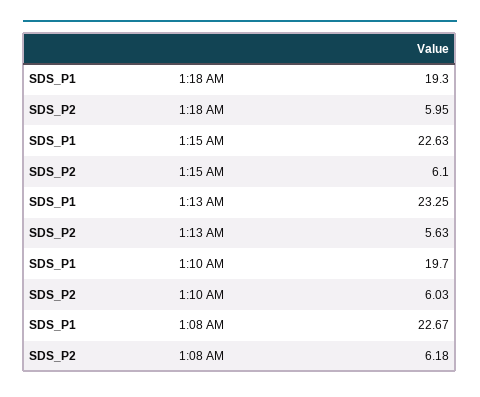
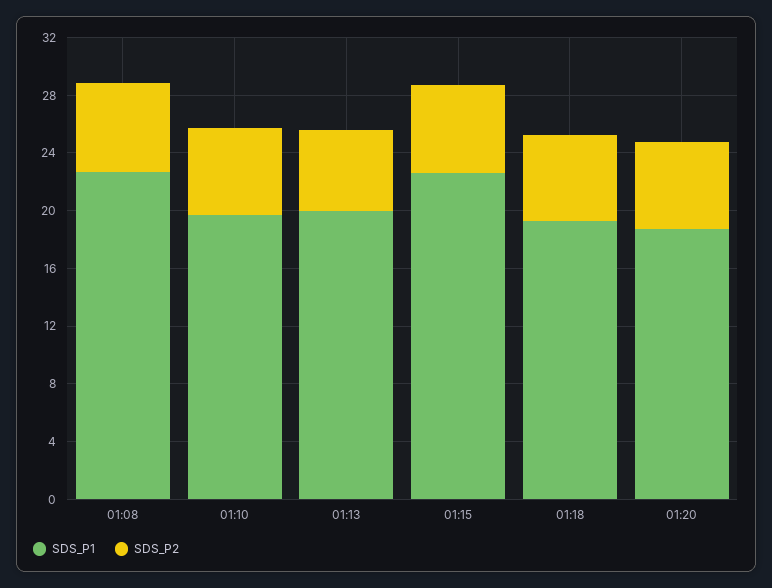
SDS_P1, 1:13 AM: 23.25 -> 20
SDS_P1, 01:20: none -> 19
SDS_P2, 01:20: none -> 6

